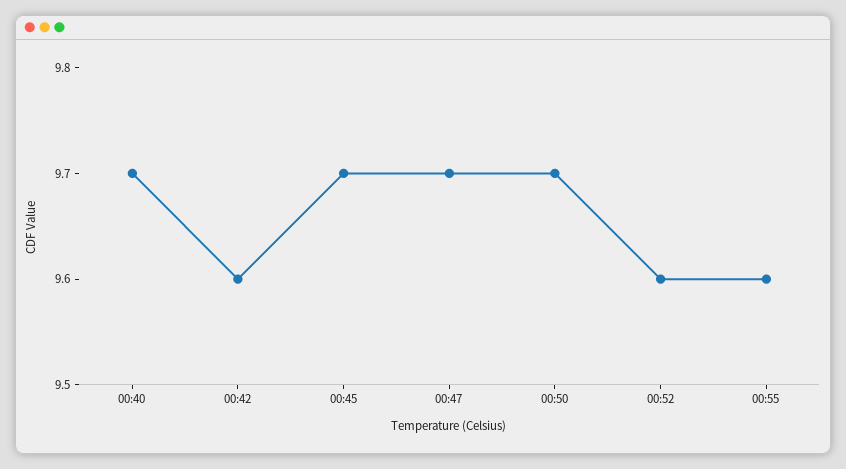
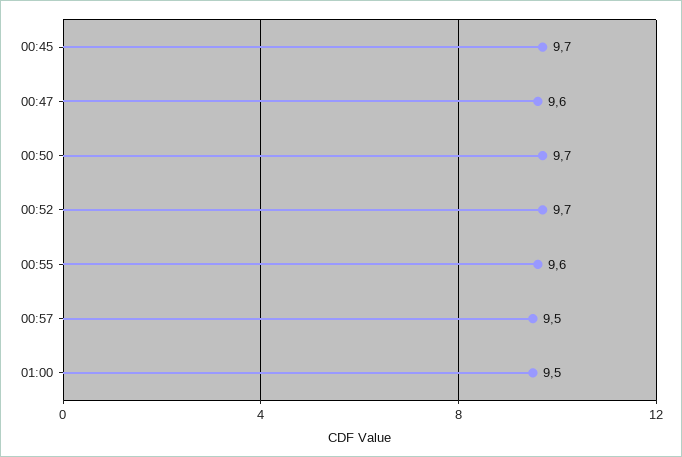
00:40: 9.7 -> none
00:42: 9.6 -> none
00:47: 9.7 -> 9.6
00:52: 9.6 -> 9.7
00:57: none -> 9.5
01:00: none -> 9.5

